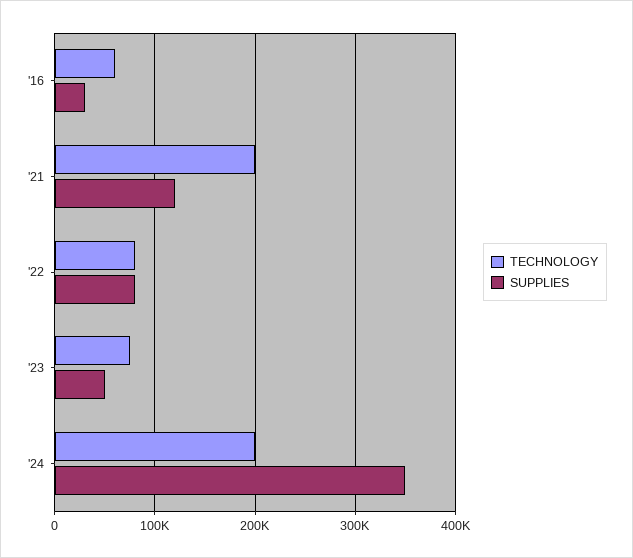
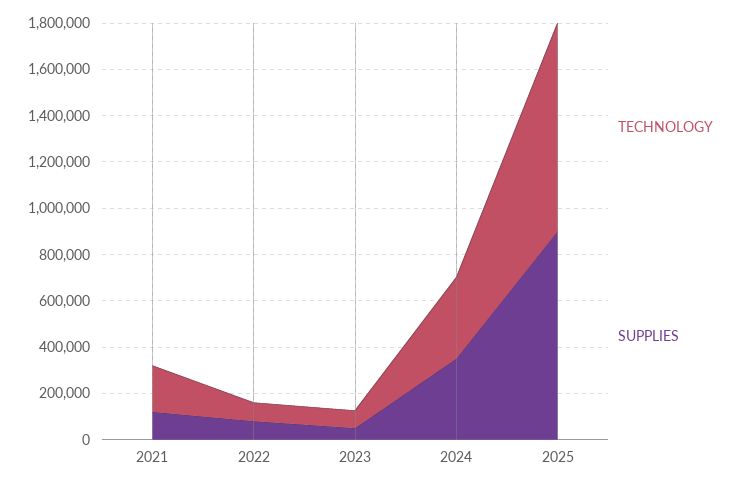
TECHNOLOGY, '16: 60000 -> none
SUPPLIES, '16: 30000 -> none
TECHNOLOGY, '24: 200000 -> 350000
TECHNOLOGY, 2025: none -> 900000
SUPPLIES, 2025: none -> 900000

